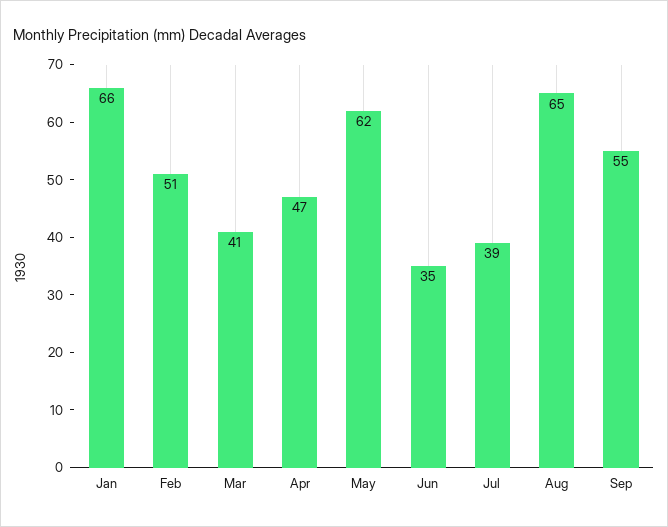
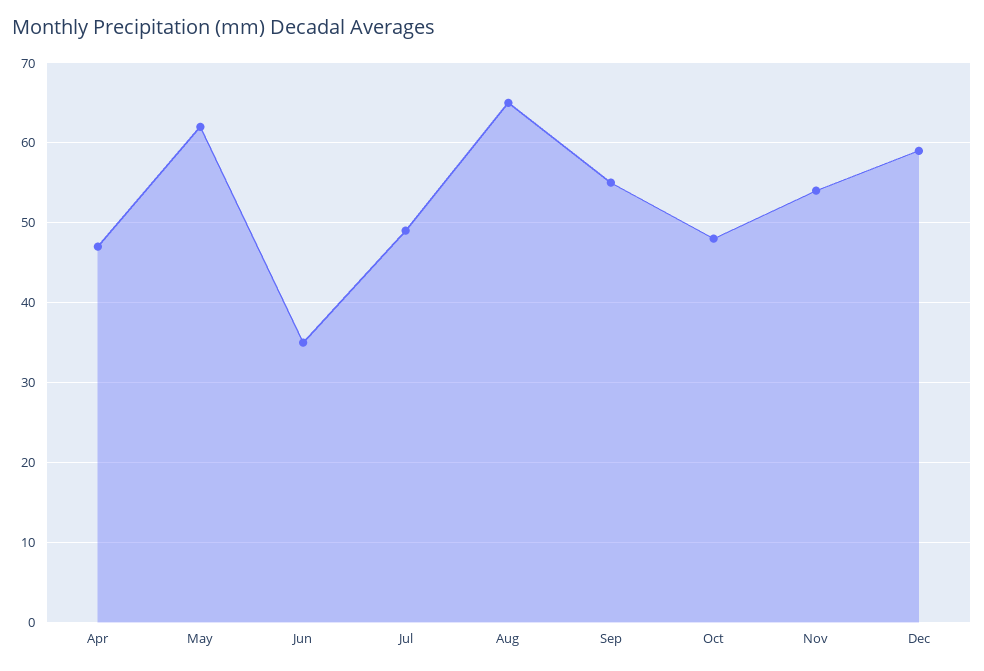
Jan: 66 -> none
Feb: 51 -> none
Mar: 41 -> none
Jul: 39 -> 49
Oct: none -> 48
Nov: none -> 54
Dec: none -> 59

